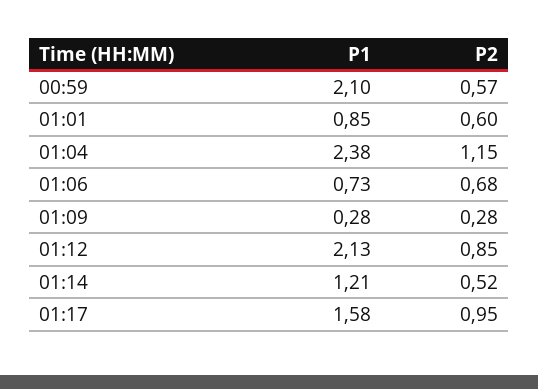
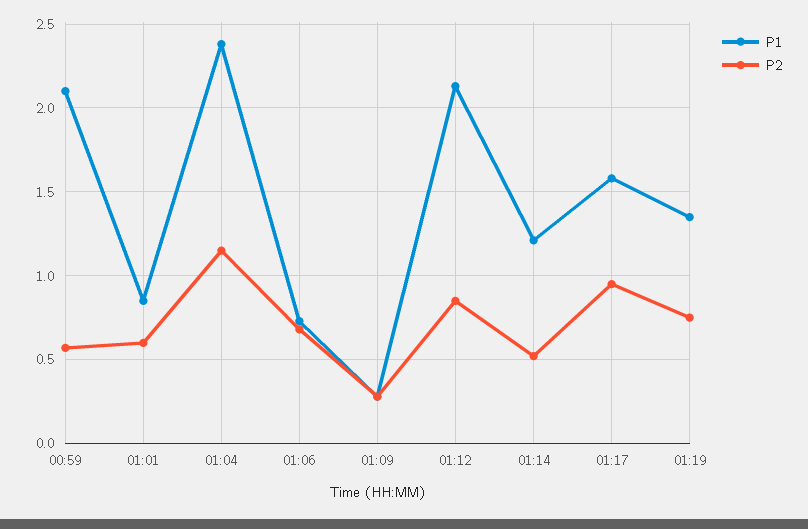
P1, 01:19: none -> 1.35
P2, 01:19: none -> 0.75

